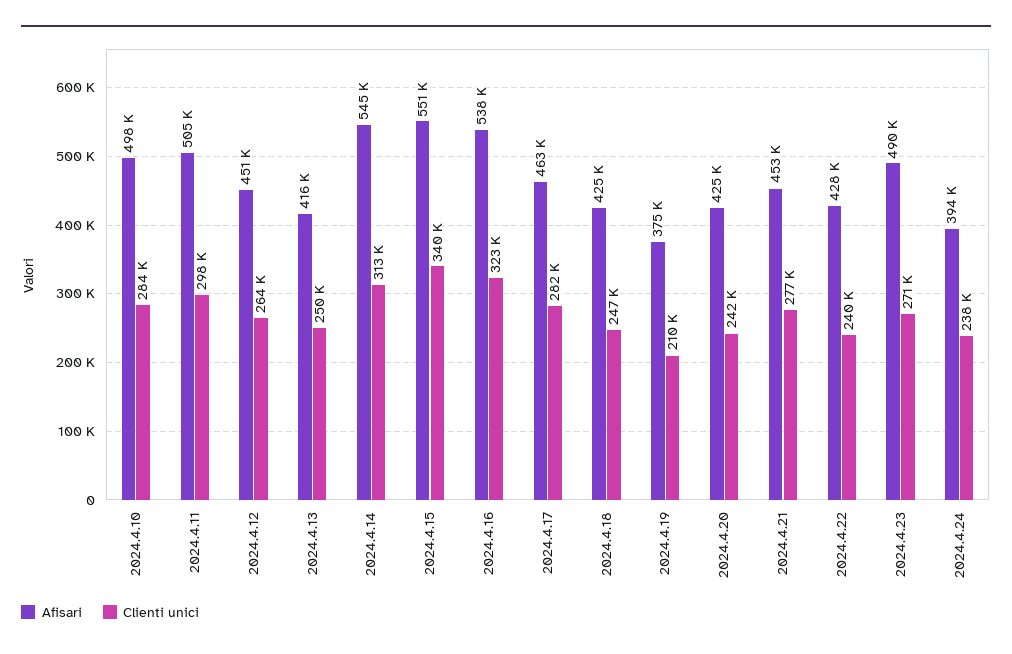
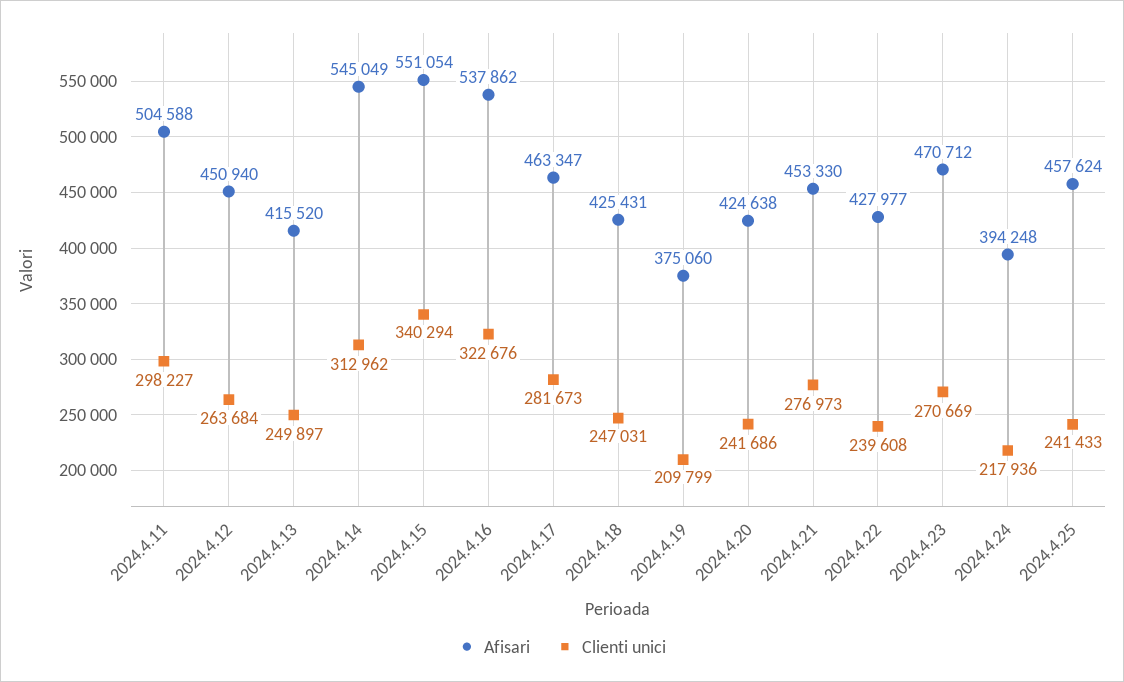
Afisari, 2024.4.10: 498000 -> none
Clienti unici, 2024.4.10: 284000 -> none
Afisari, 2024.4.23: 490000 -> 470712
Clienti unici, 2024.4.24: 238000 -> 217936
Afisari, 2024.4.25: none -> 457624
Clienti unici, 2024.4.25: none -> 241433

